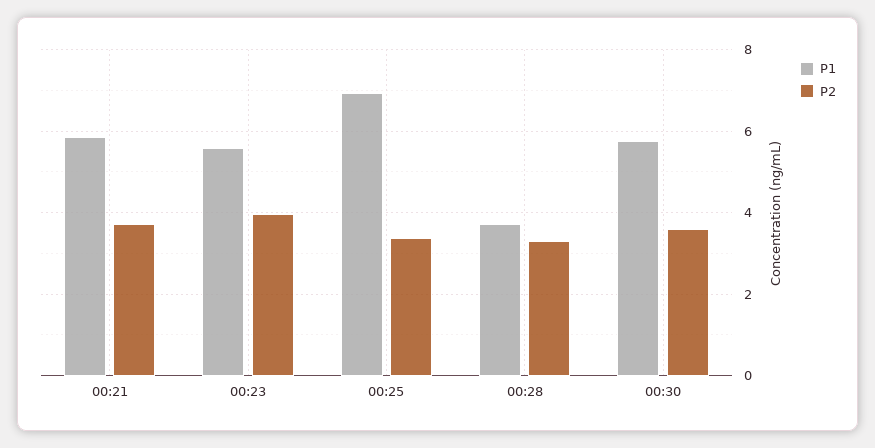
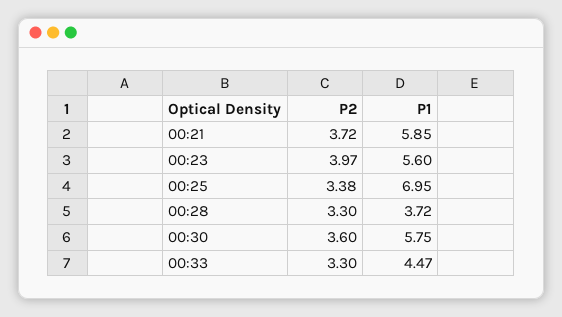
P2, 00:33: none -> 3.3
P1, 00:33: none -> 4.47

